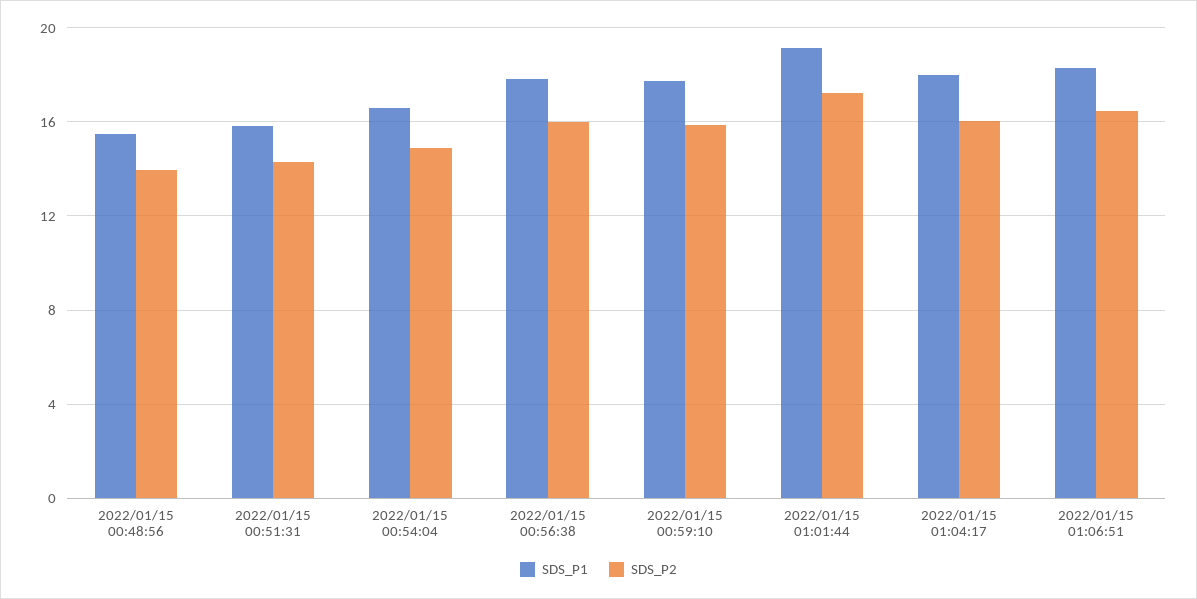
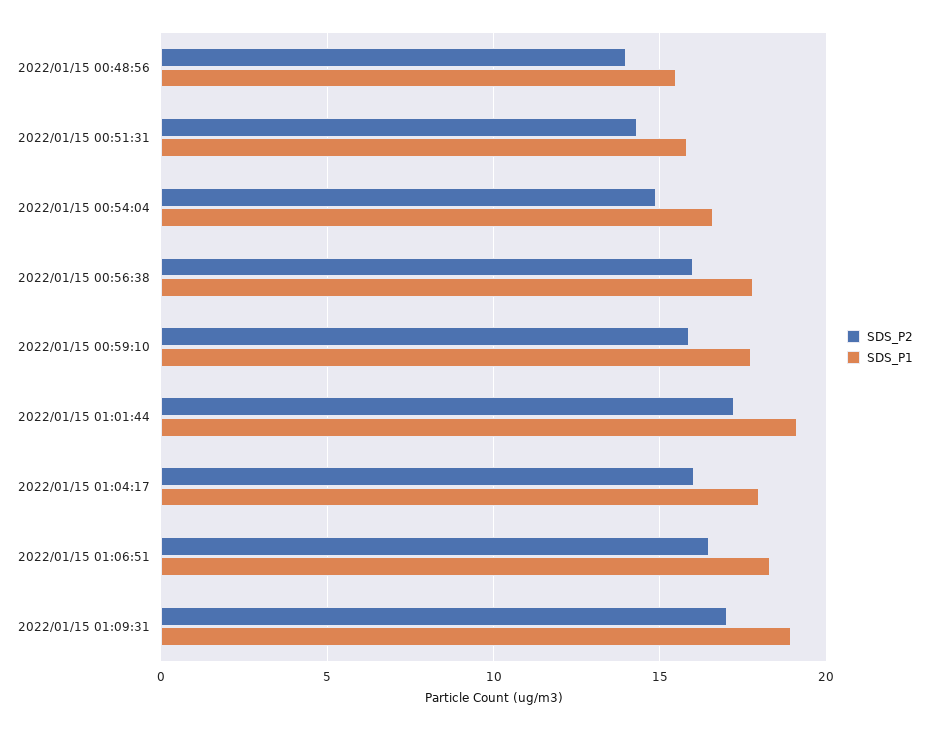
SDS_P2, 2022/01/15 01:09:31: none -> 17
SDS_P1, 2022/01/15 01:09:31: none -> 19

